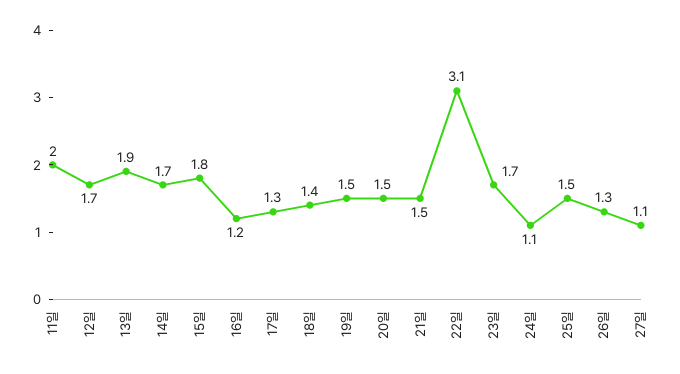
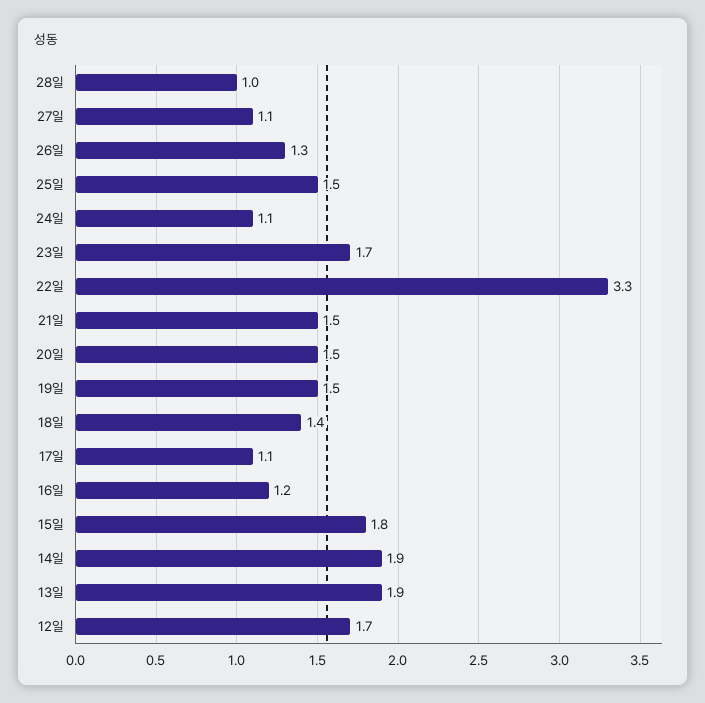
11일: 2 -> none
14일: 1.7 -> 1.9
17일: 1.3 -> 1.1
22일: 3.1 -> 3.3
28일: none -> 1

